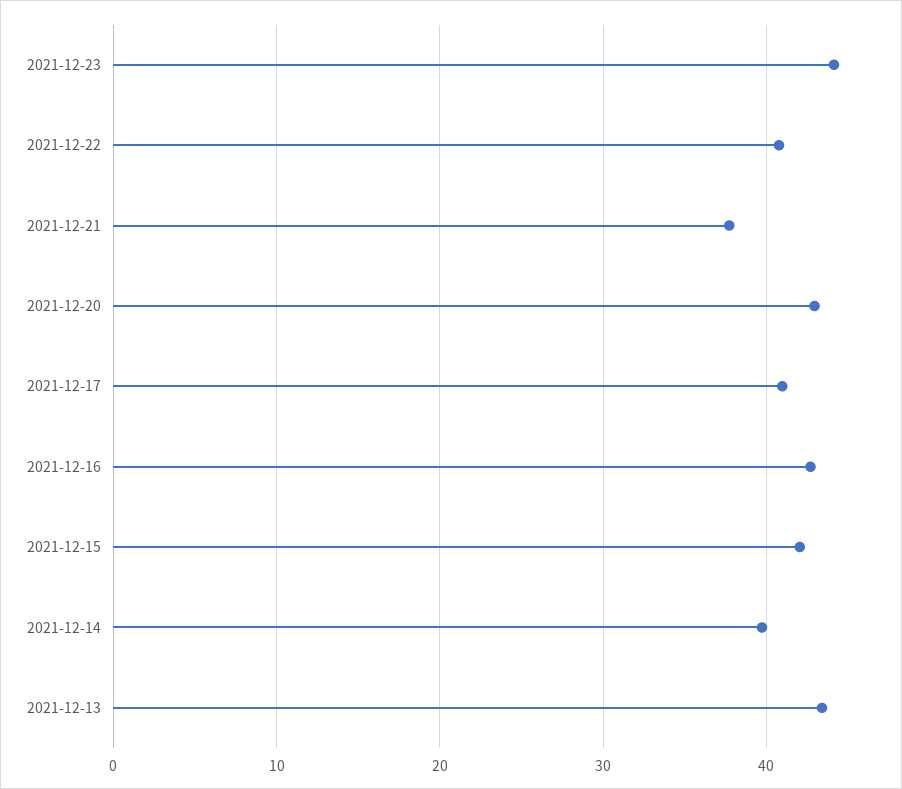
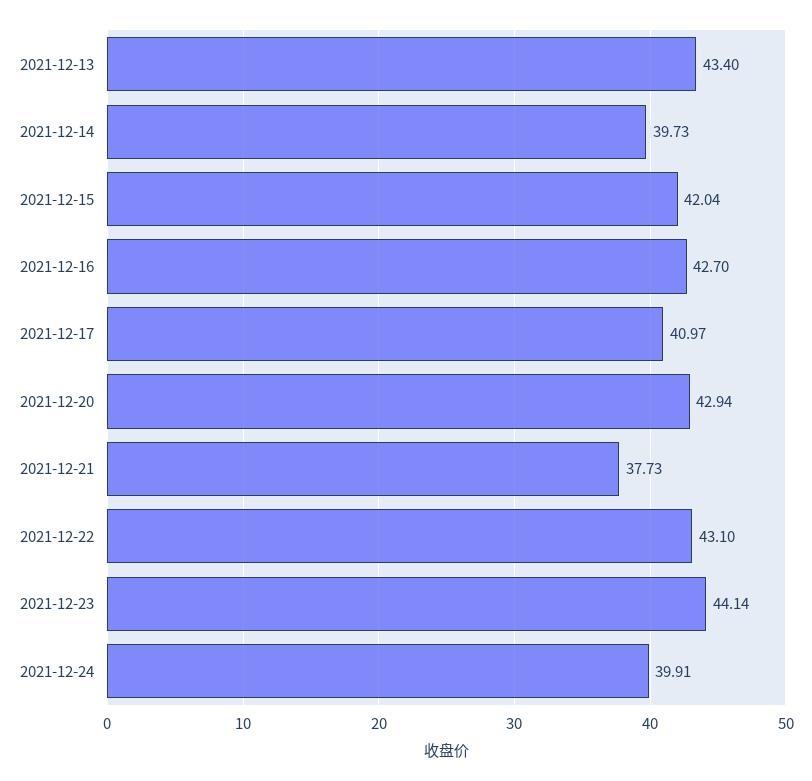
2021-12-22: 41 -> 43.1
2021-12-24: none -> 39.91

